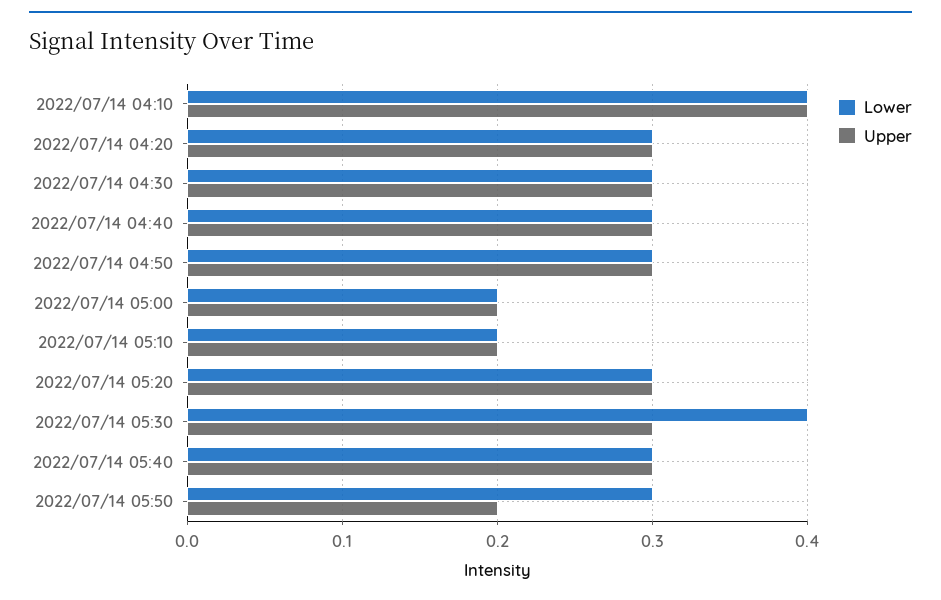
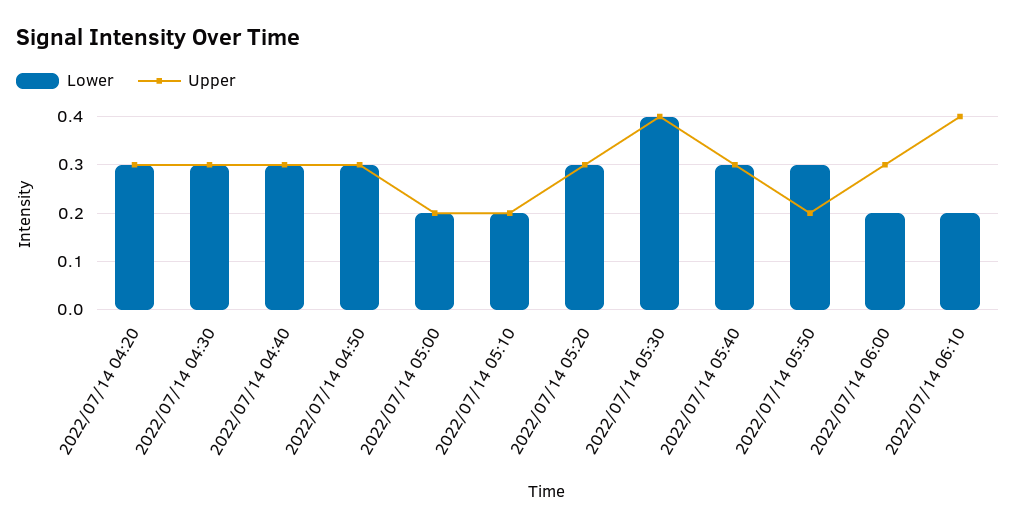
Lower, 2022/07/14 04:10: 0.4 -> none
Upper, 2022/07/14 04:10: 0.4 -> none
Upper, 2022/07/14 05:30: 0.3 -> 0.4
Lower, 2022/07/14 06:00: none -> 0.2
Upper, 2022/07/14 06:00: none -> 0.3
Lower, 2022/07/14 06:10: none -> 0.2
Upper, 2022/07/14 06:10: none -> 0.4

